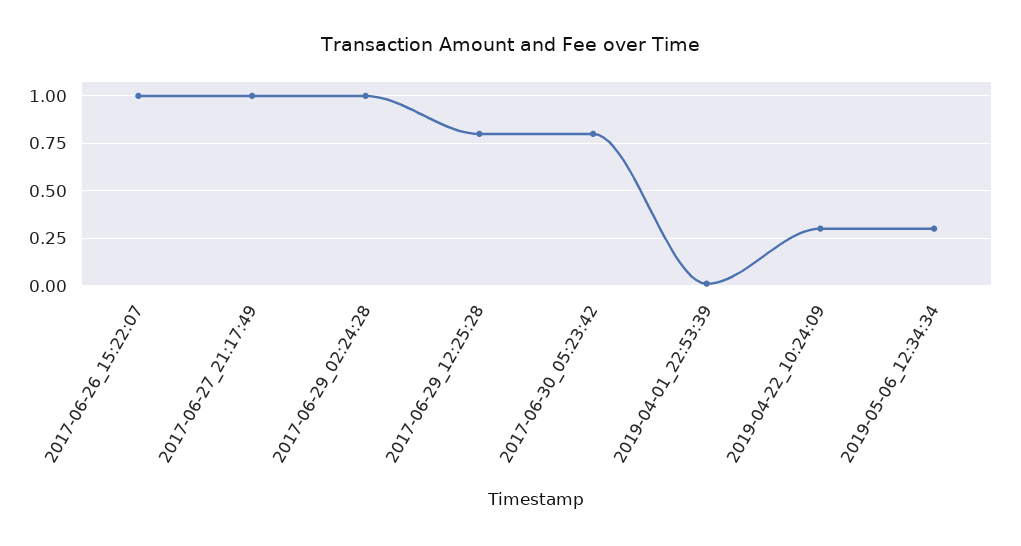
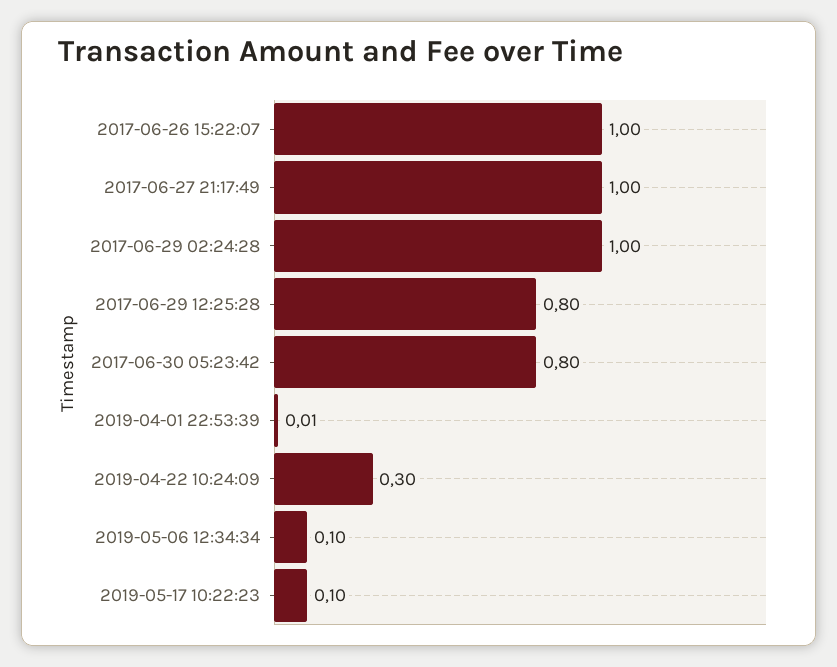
2019-05-06_12:34:34: 0.3 -> 0.1
2019-05-17 10:22:23: none -> 0.1

